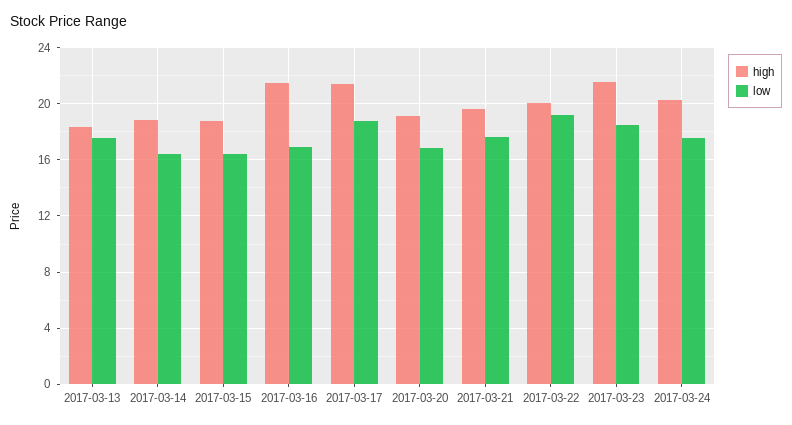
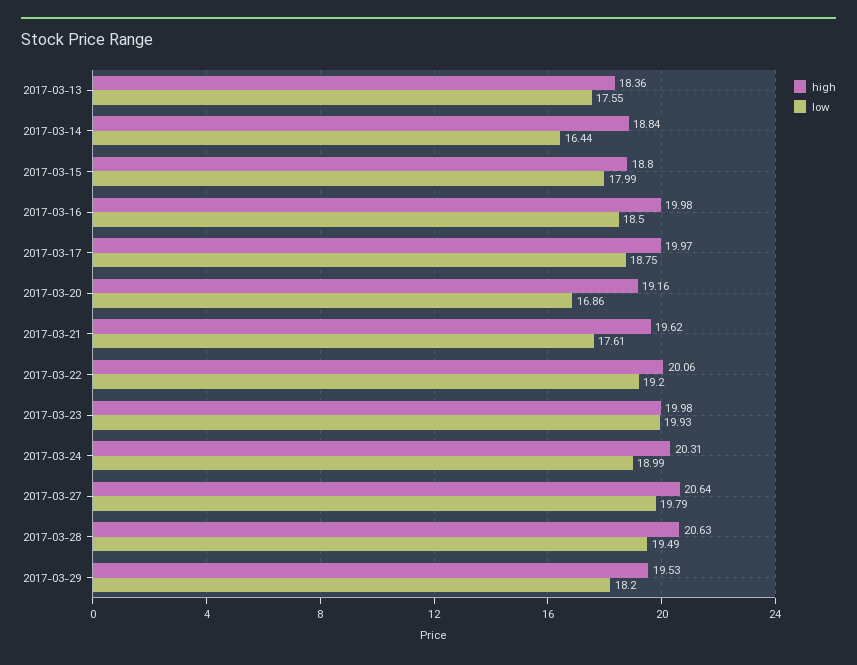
low, 2017-03-15: 16.5 -> 17.99
high, 2017-03-16: 21.5 -> 19.98
low, 2017-03-16: 17 -> 18.5
high, 2017-03-17: 21.5 -> 19.97
high, 2017-03-23: 21.5 -> 19.98
low, 2017-03-23: 18.5 -> 19.93
low, 2017-03-24: 17.5 -> 18.99
high, 2017-03-27: none -> 20.64
low, 2017-03-27: none -> 19.79
high, 2017-03-28: none -> 20.63
low, 2017-03-28: none -> 19.49
high, 2017-03-29: none -> 19.53
low, 2017-03-29: none -> 18.2

